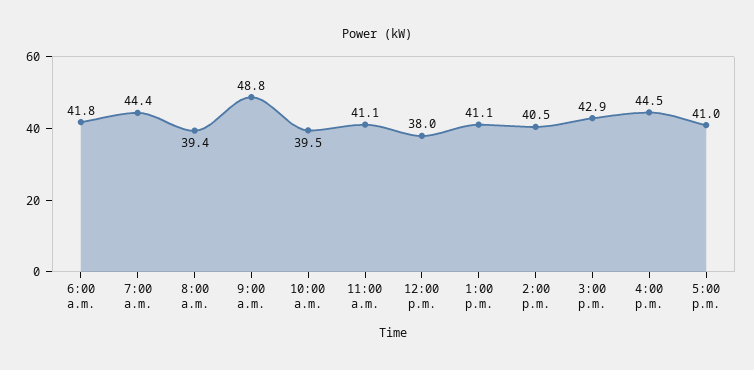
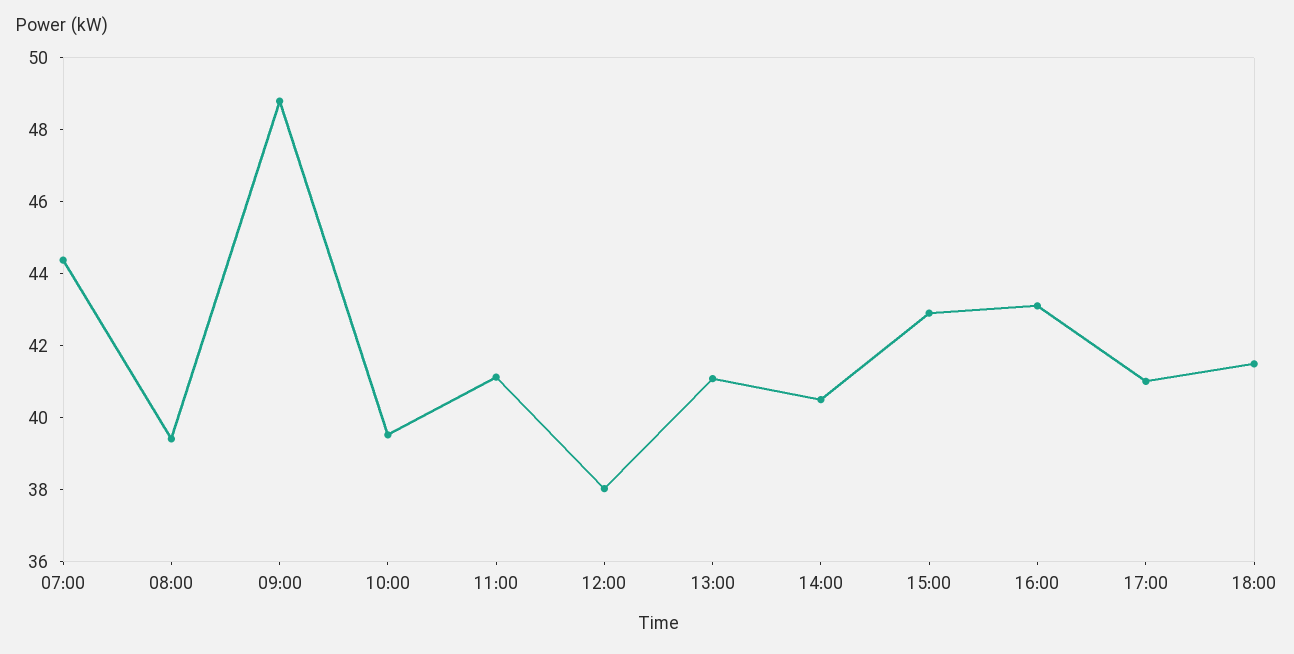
6:00 a.m.: 41.8 -> none
4:00 p.m.: 44.5 -> 43
18:00: none -> 41.5

